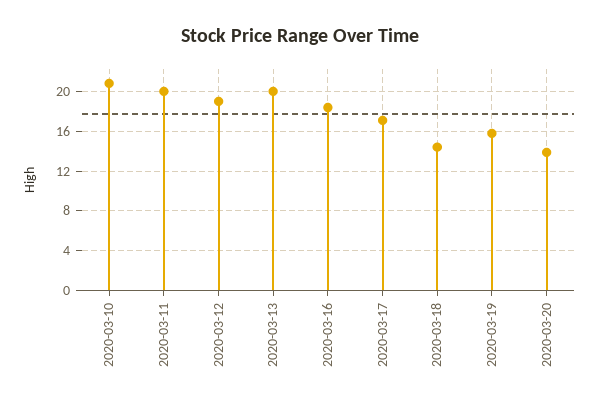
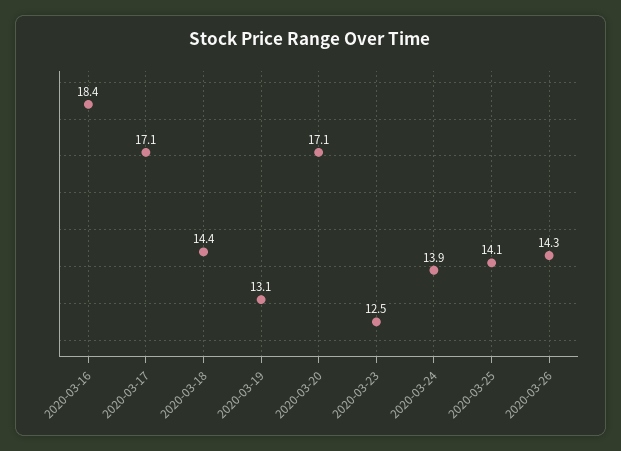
2020-03-10: 21 -> none
2020-03-11: 20 -> none
2020-03-12: 19 -> none
2020-03-13: 20 -> none
2020-03-19: 16 -> 13.1
2020-03-20: 14 -> 17.1
2020-03-23: none -> 12.5
2020-03-24: none -> 13.9
2020-03-25: none -> 14.1
2020-03-26: none -> 14.3

